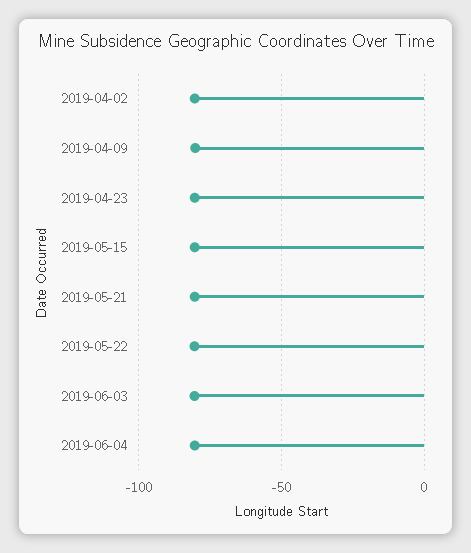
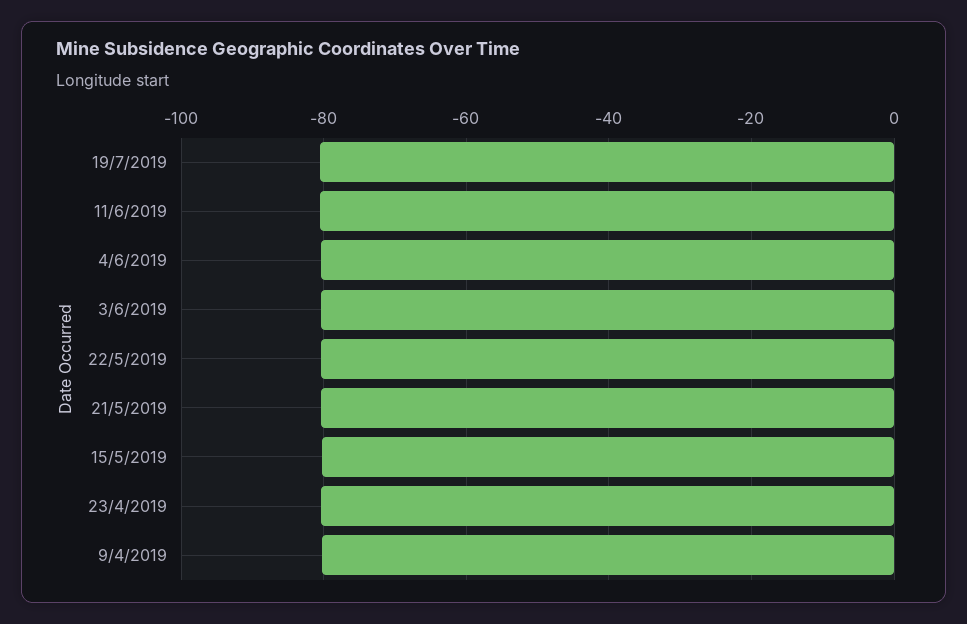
2019-04-02: -80 -> none
19/7/2019: none -> -80
11/6/2019: none -> -80

